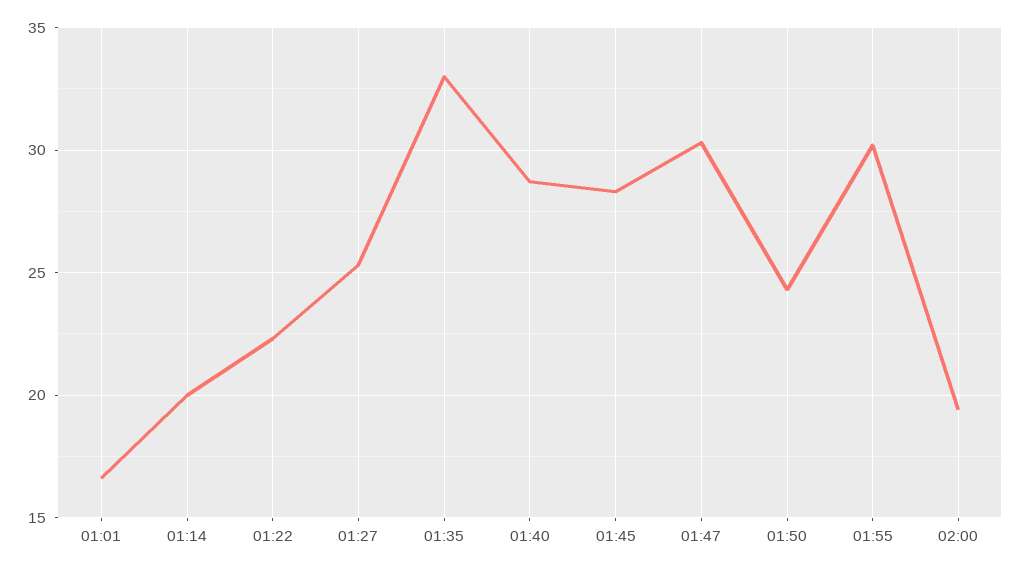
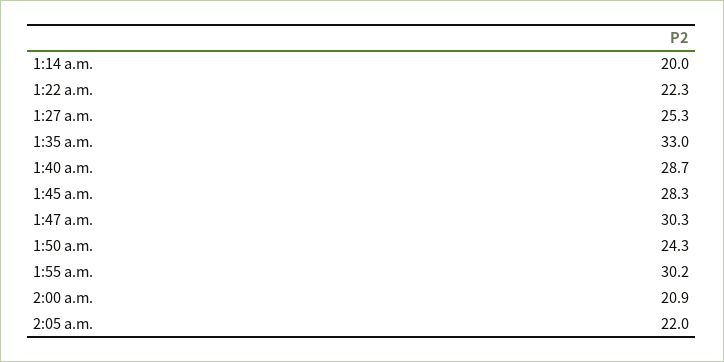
01:01: 16.5 -> none
02:00: 19.5 -> 20.9
2:05 a.m.: none -> 22

